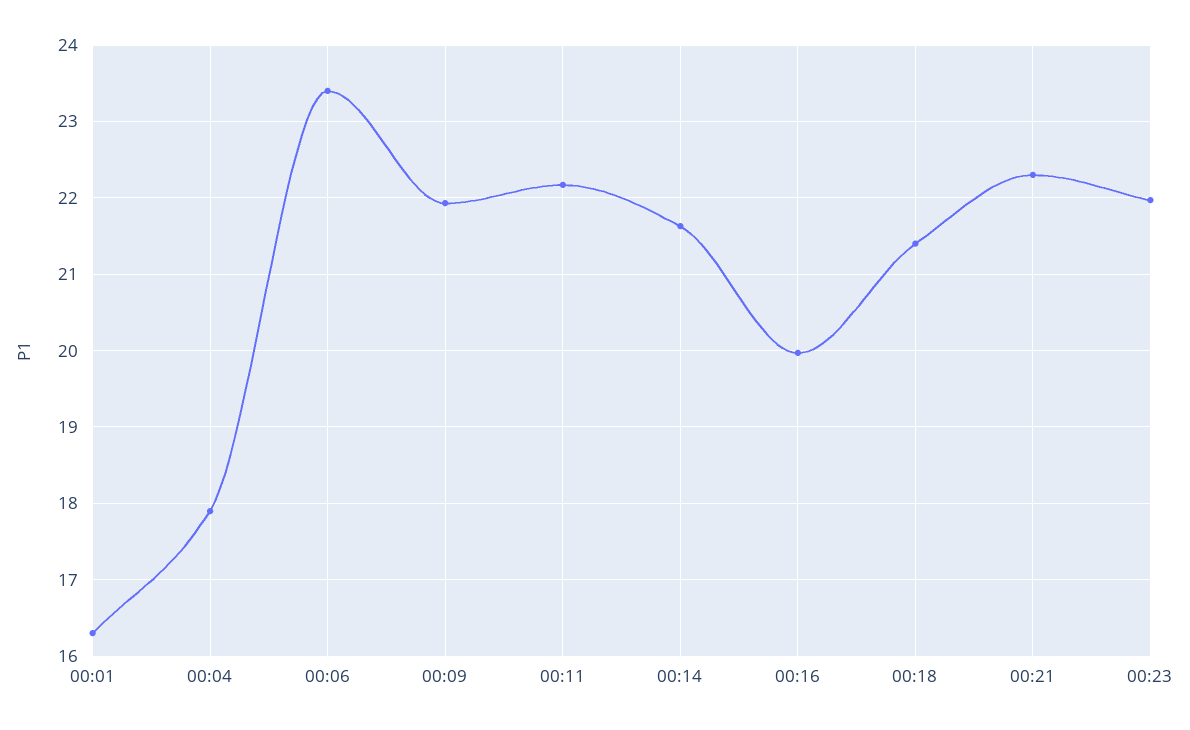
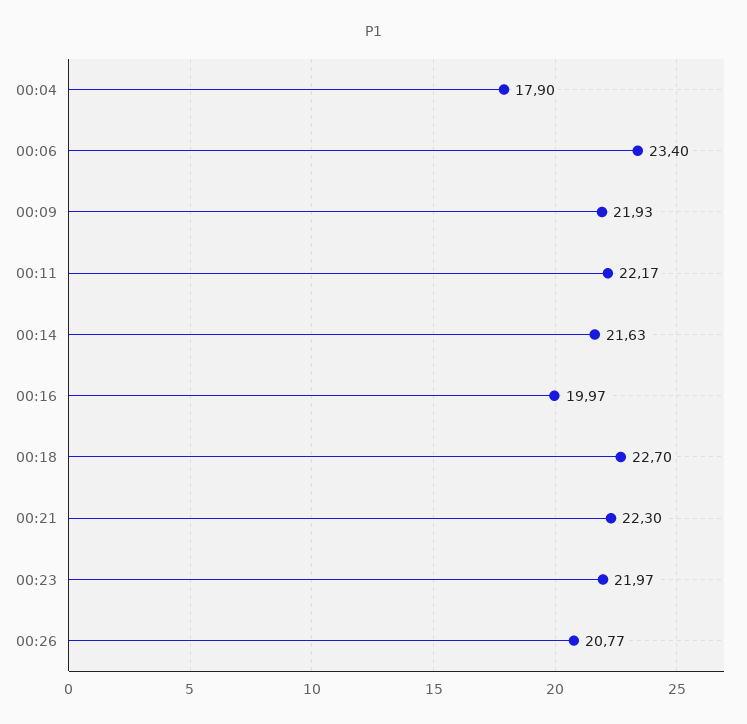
00:01: 16.3 -> none
00:18: 21.4 -> 22.7
00:26: none -> 20.77

